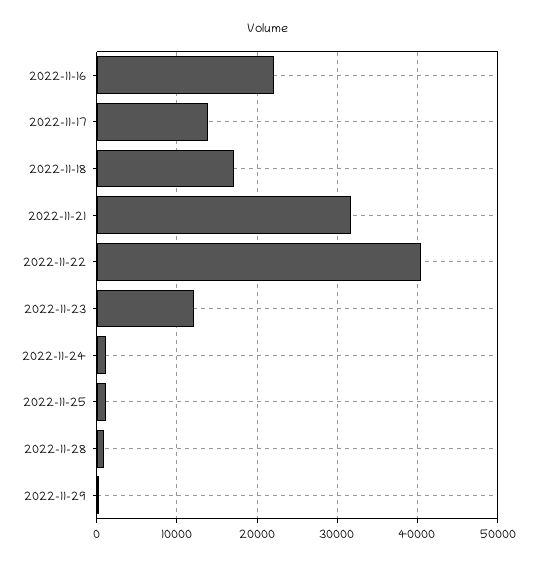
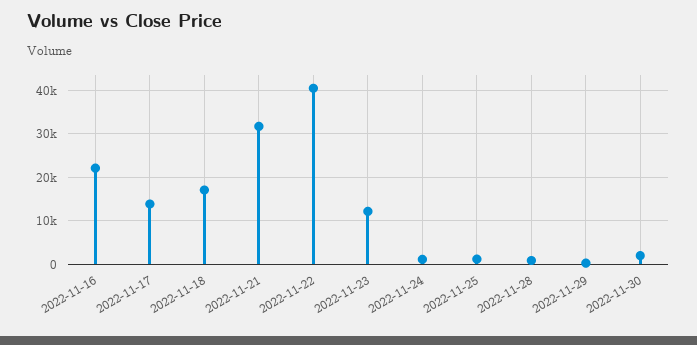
2022-11-30: none -> 2000

